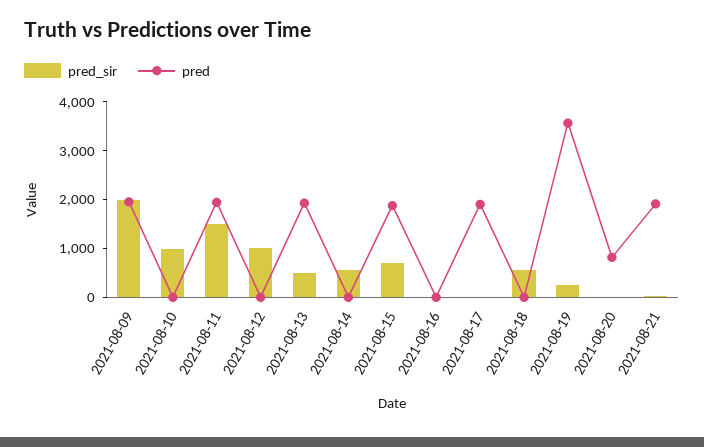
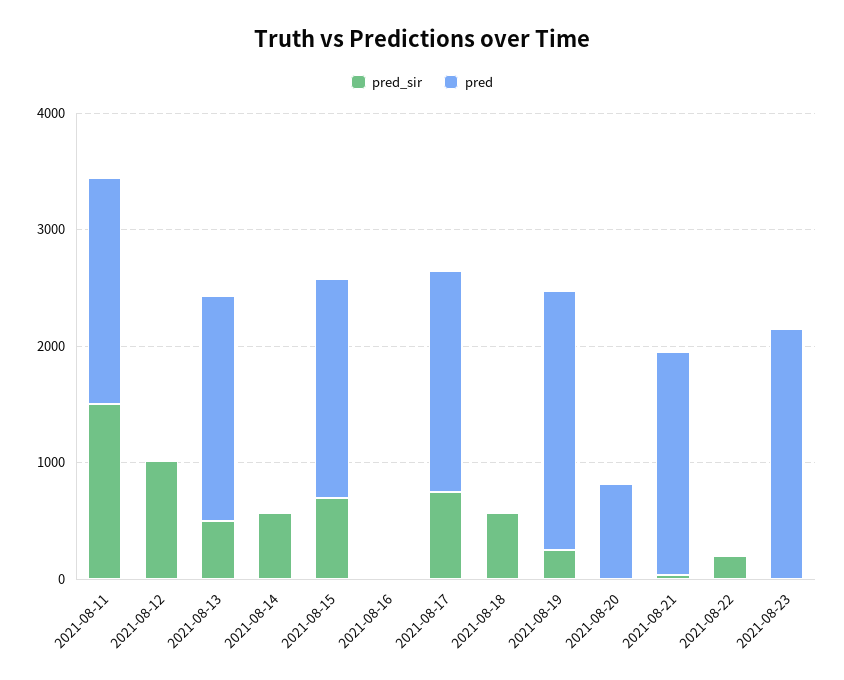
pred_sir, 2021-08-09: 2000 -> none
pred, 2021-08-09: 2000 -> none
pred_sir, 2021-08-10: 1000 -> none
pred, 2021-08-10: 0 -> none
pred_sir, 2021-08-17: 0 -> 800
pred, 2021-08-19: 3600 -> 2200
pred_sir, 2021-08-22: none -> 200
pred, 2021-08-22: none -> 0
pred_sir, 2021-08-23: none -> 0
pred, 2021-08-23: none -> 2200

